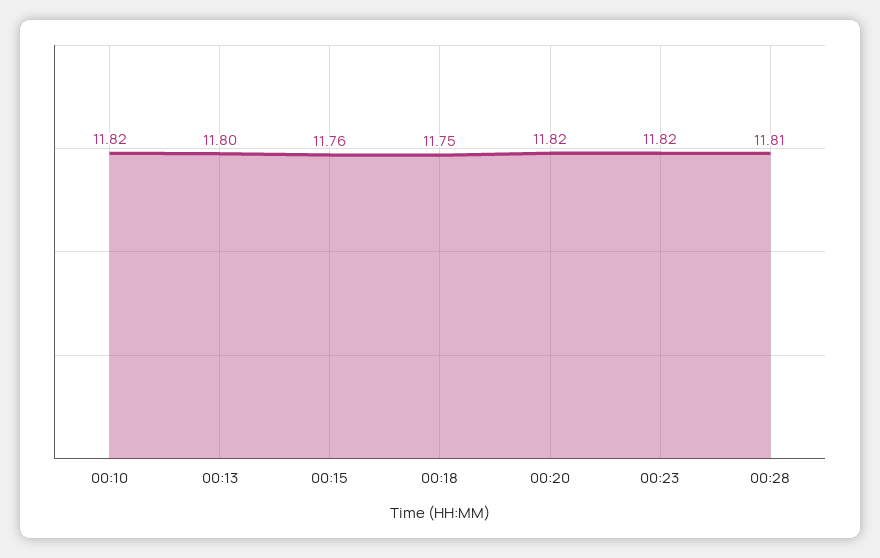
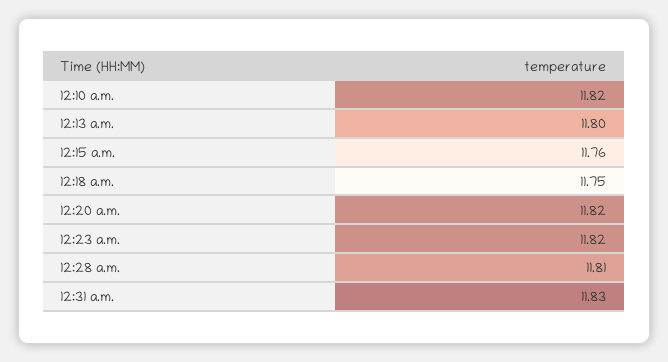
12:31 a.m.: none -> 11.83

